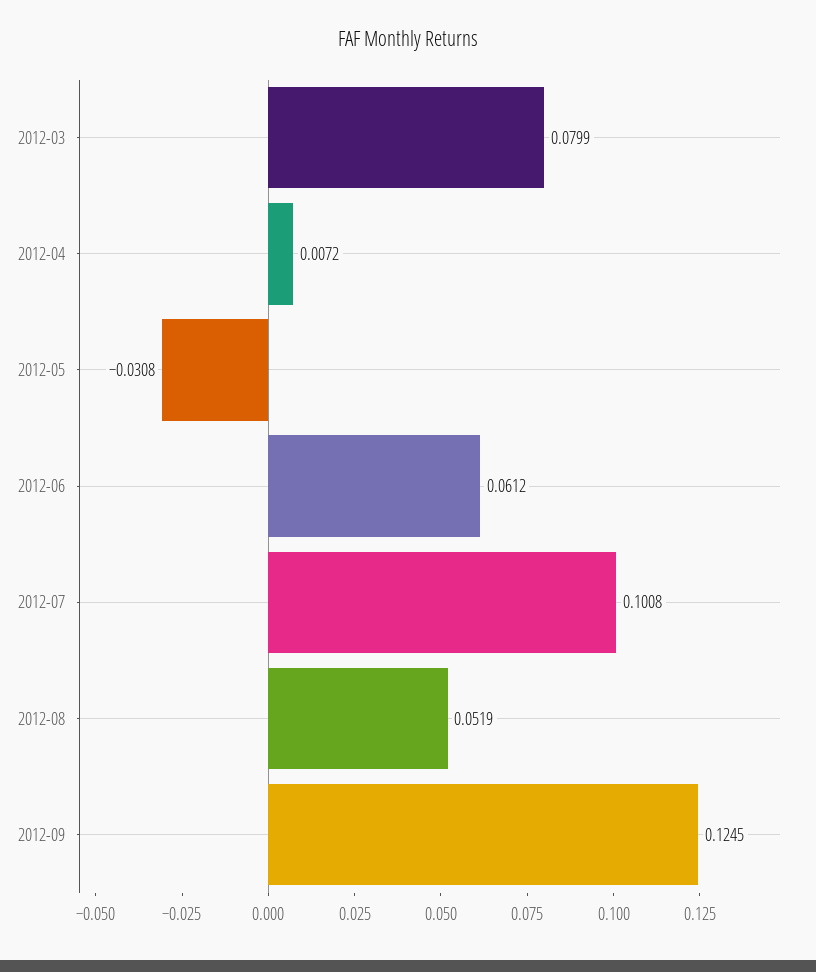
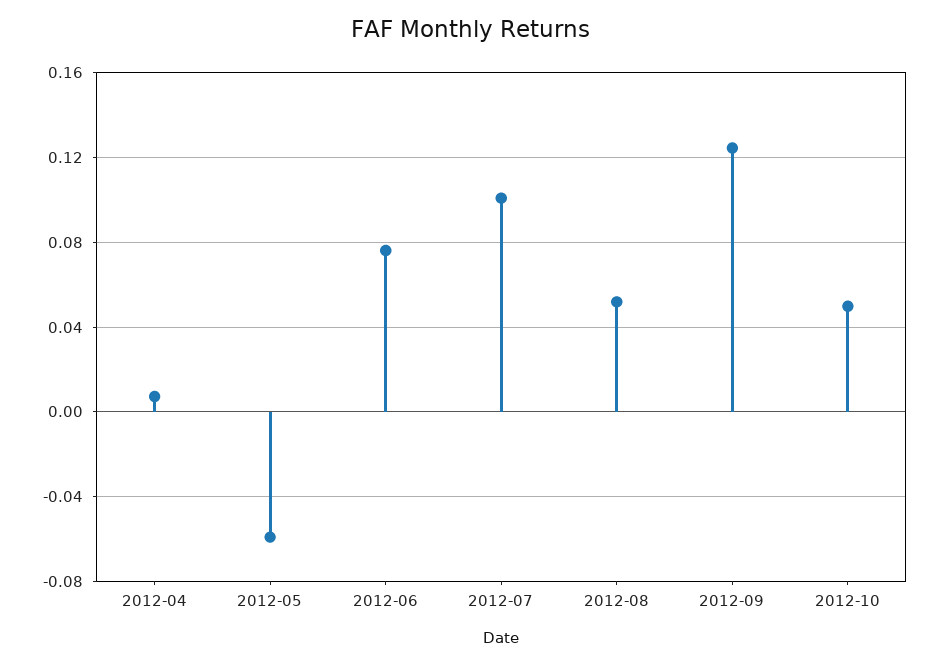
2012-03: 0.0799 -> none
2012-05: -0.0308 -> -0.06
2012-06: 0.0612 -> 0.075
2012-10: none -> 0.05

